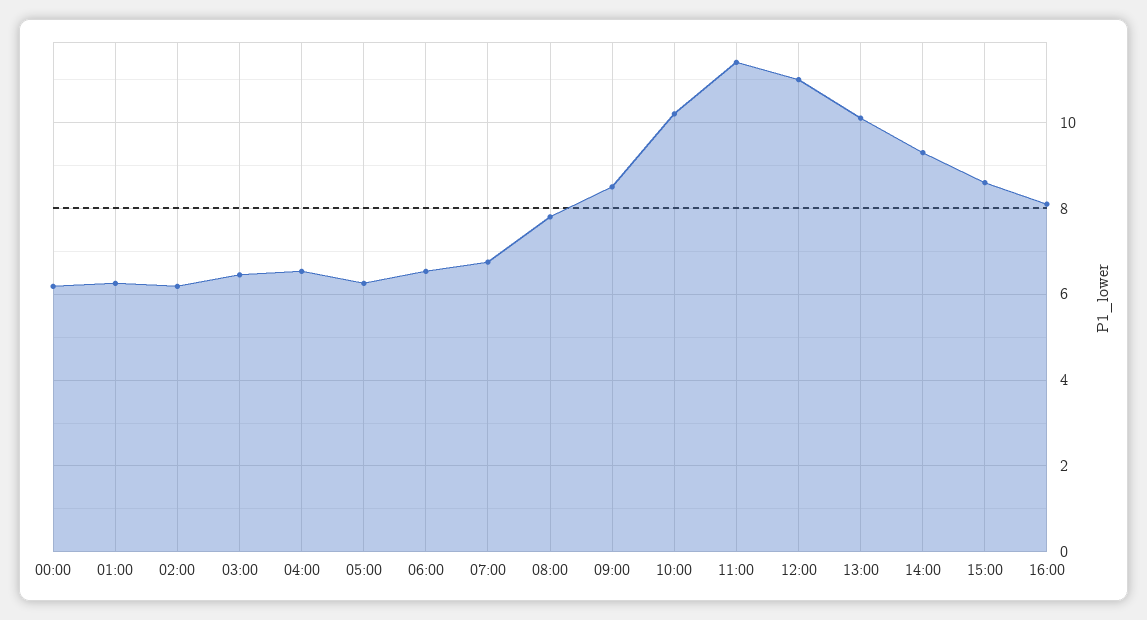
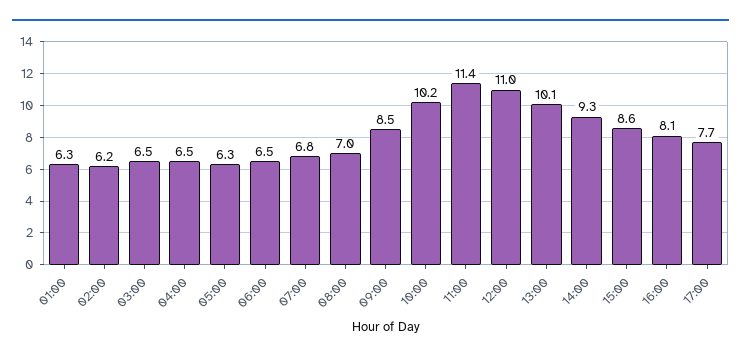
00:00: 6.2 -> none
08:00: 7.8 -> 7
17:00: none -> 7.7

